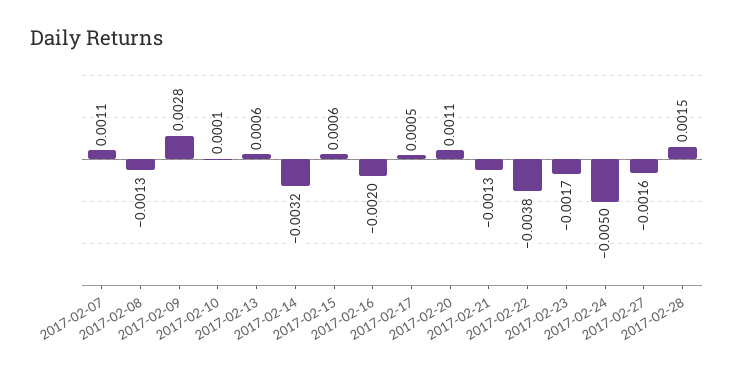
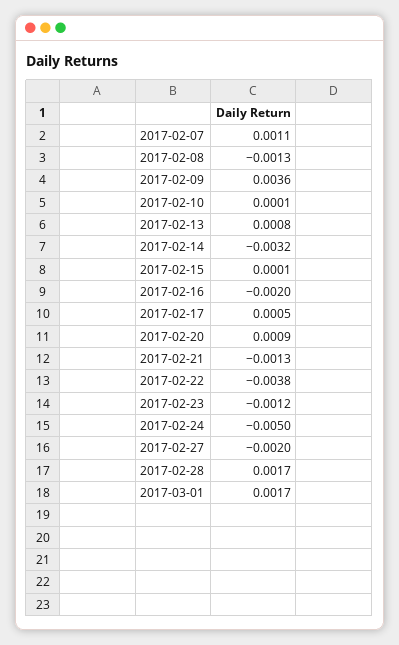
2017-02-09: 0.0028 -> 0.0036
2017-02-13: 0.0006 -> 0.0008
2017-02-15: 0.0006 -> 0.0001
2017-02-20: 0.0011 -> 0.0009
2017-02-23: -0.0017 -> -0.0012
2017-02-27: -0.0016 -> -0.002
2017-02-28: 0.0015 -> 0.0017
2017-03-01: none -> 0.0017

